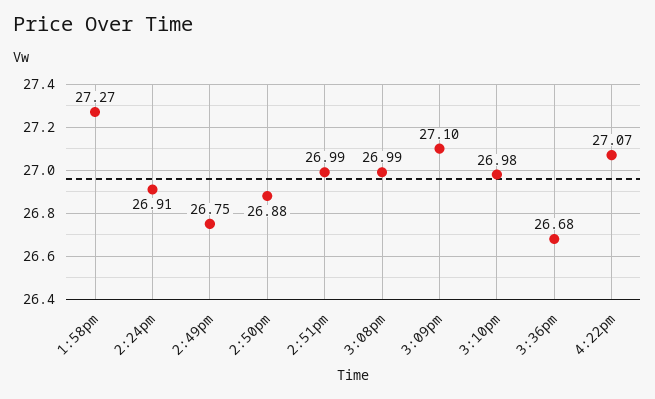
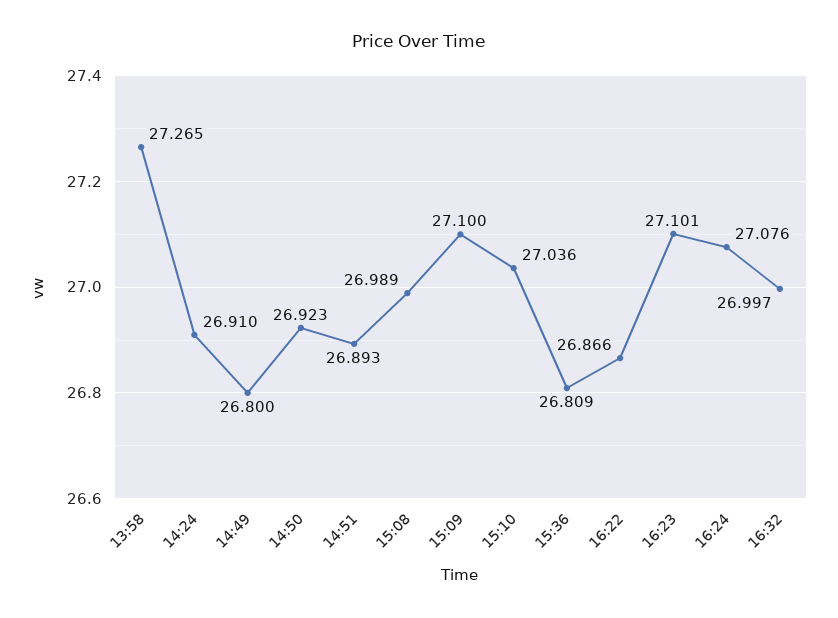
2:49pm: 26.75 -> 26.8
2:50pm: 26.88 -> 26.923
2:51pm: 26.99 -> 26.893
3:10pm: 26.98 -> 27.036
3:36pm: 26.68 -> 26.809
4:22pm: 27.07 -> 26.866
16:23: none -> 27.101
16:24: none -> 27.076
16:32: none -> 26.997

